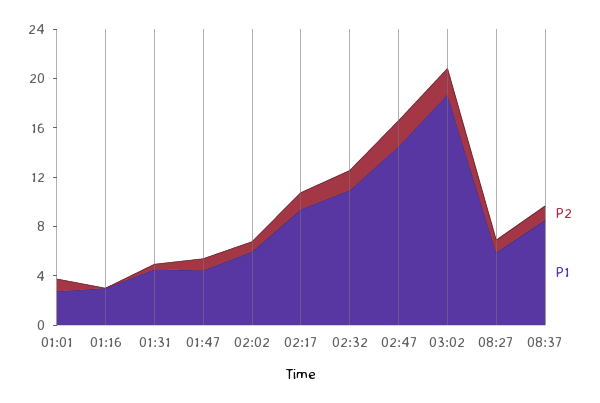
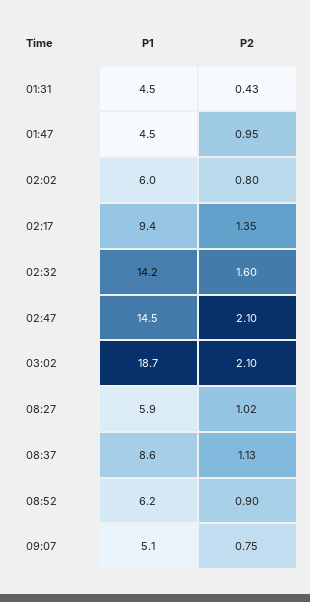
P2, 01:01: 1 -> none
P1, 01:01: 3 -> none
P2, 01:16: 0 -> none
P1, 01:16: 3 -> none
P1, 02:32: 11 -> 14.2
P1, 08:52: none -> 6.2
P2, 08:52: none -> 0.9
P1, 09:07: none -> 5.1
P2, 09:07: none -> 0.75

